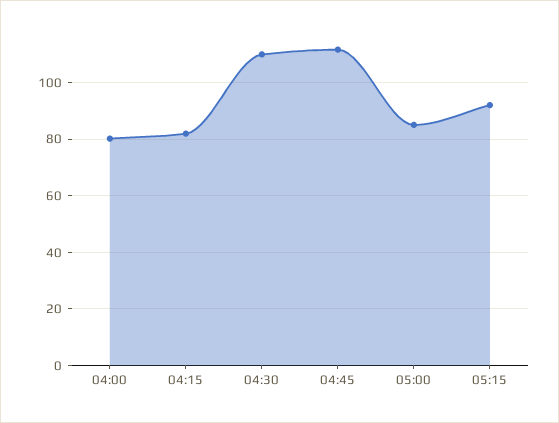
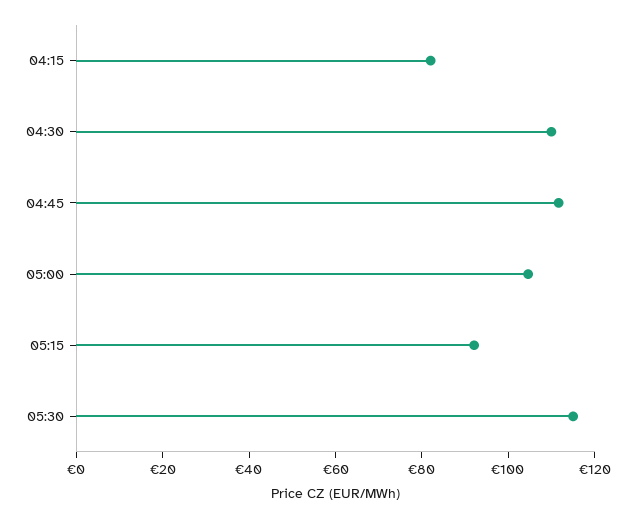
04:00: 80 -> none
05:00: 85 -> 105
05:30: none -> 115

